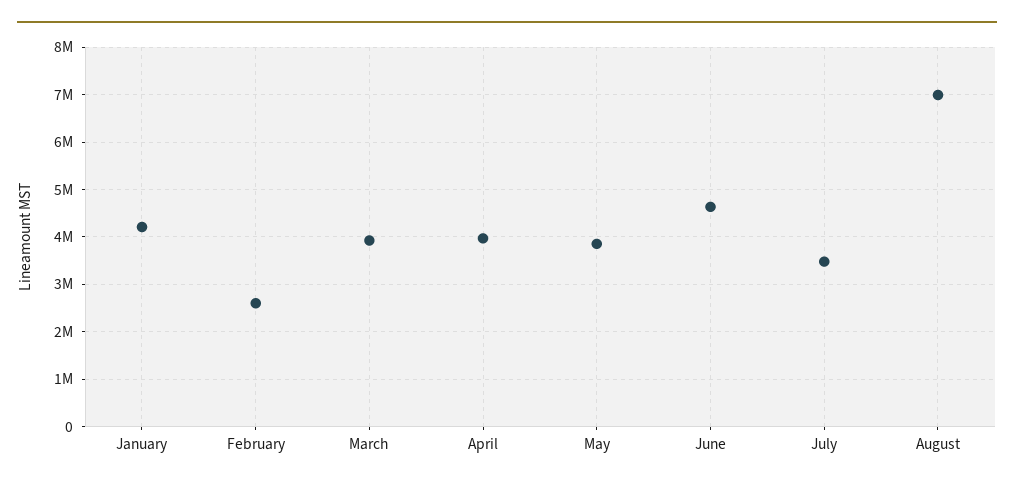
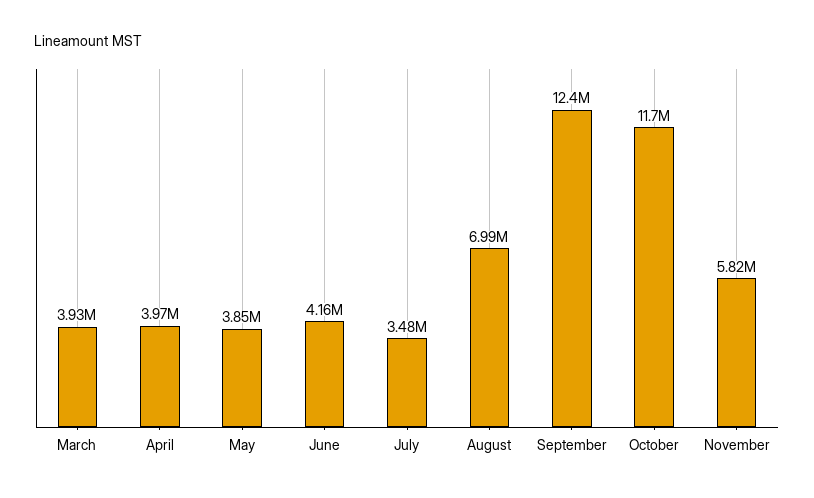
January: 4200000 -> none
February: 2600000 -> none
June: 4600000 -> 4160000
September: none -> 12400000
October: none -> 11700000
November: none -> 5820000

